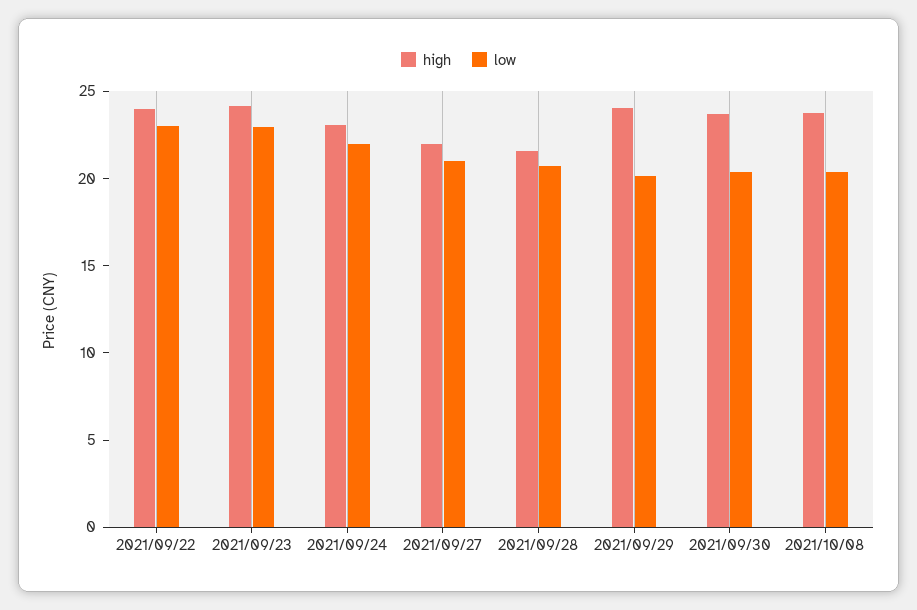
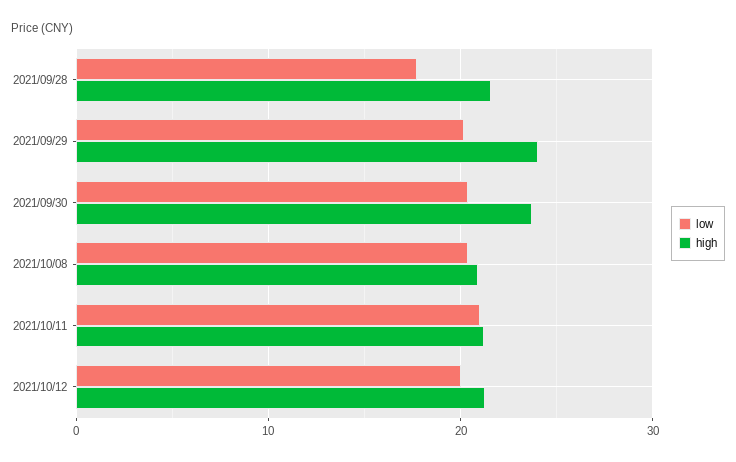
high, 2021/09/22: 24 -> none
low, 2021/09/22: 23 -> none
high, 2021/09/23: 24 -> none
low, 2021/09/23: 23 -> none
high, 2021/09/24: 23 -> none
low, 2021/09/24: 22 -> none
high, 2021/09/27: 22 -> none
low, 2021/09/27: 21 -> none
low, 2021/09/28: 21 -> 18
high, 2021/10/08: 24 -> 21
low, 2021/10/11: none -> 21
high, 2021/10/11: none -> 21
low, 2021/10/12: none -> 20
high, 2021/10/12: none -> 21

